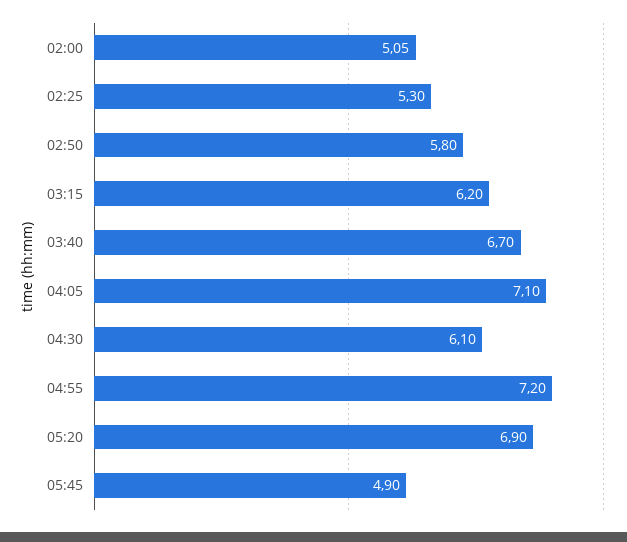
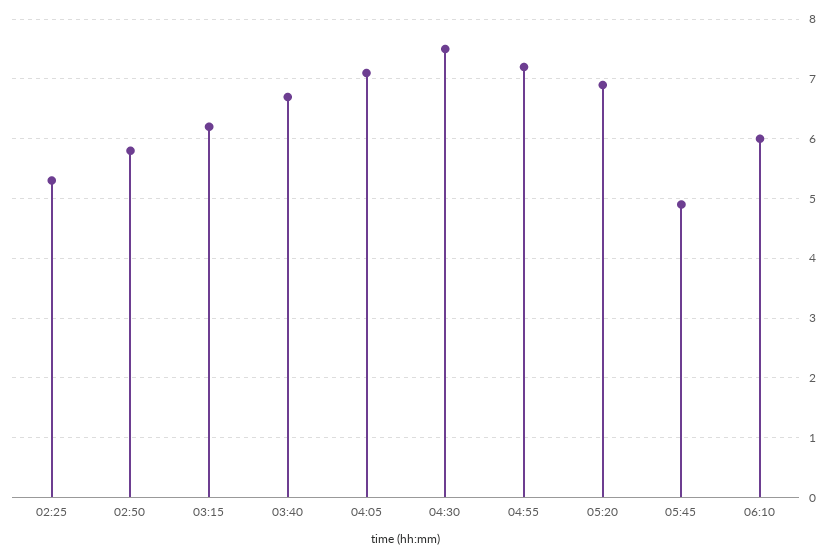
02:00: 5.05 -> none
04:30: 6.1 -> 7.5
06:10: none -> 6

